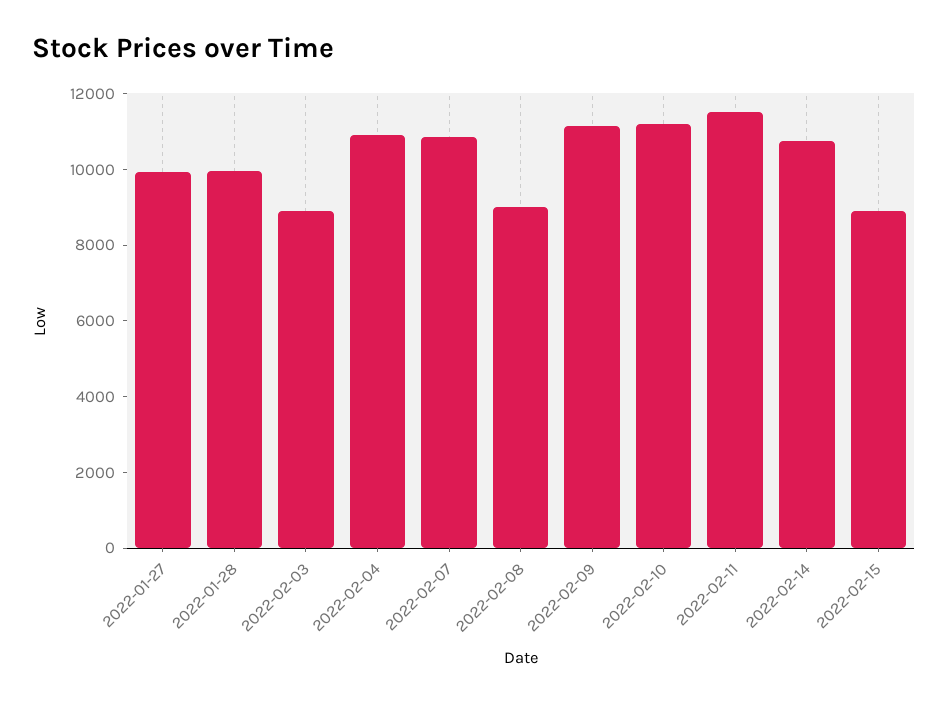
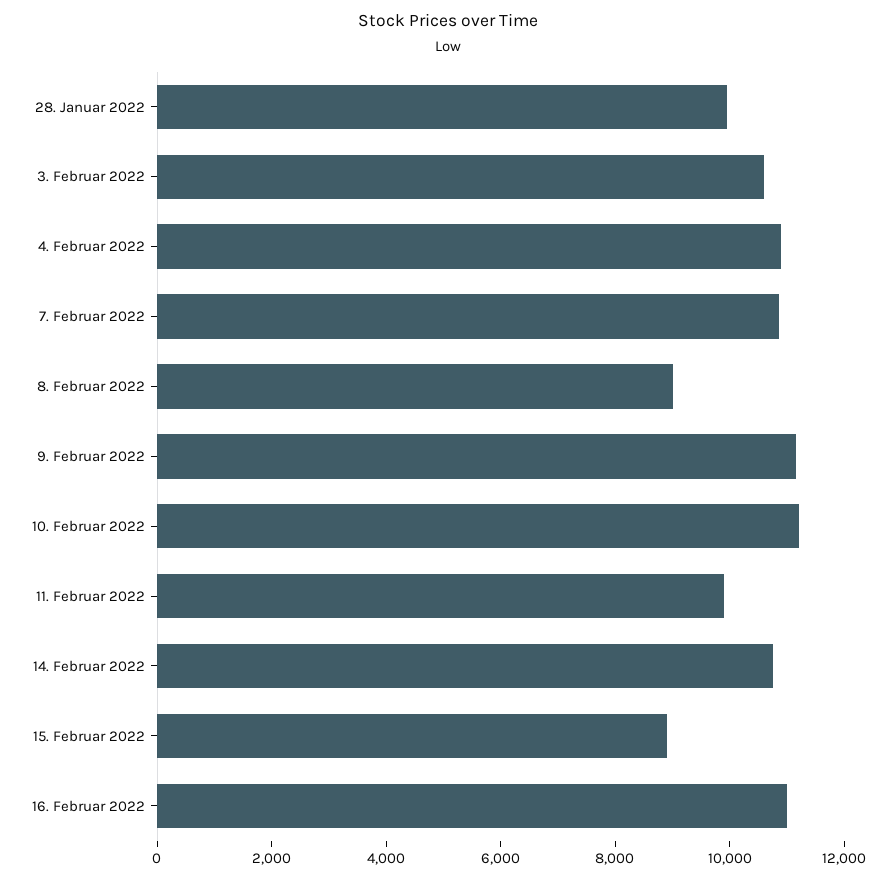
2022-01-27: 10000 -> none
2022-02-03: 9000 -> 10500
2022-02-11: 11500 -> 10000
16. Februar 2022: none -> 11000

